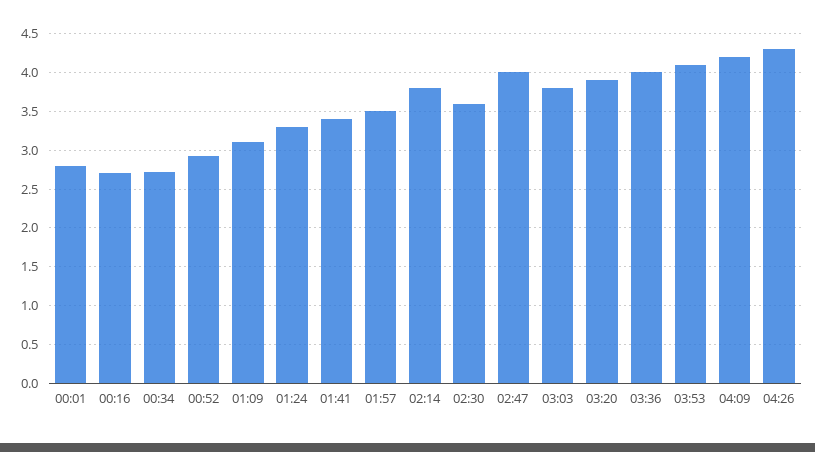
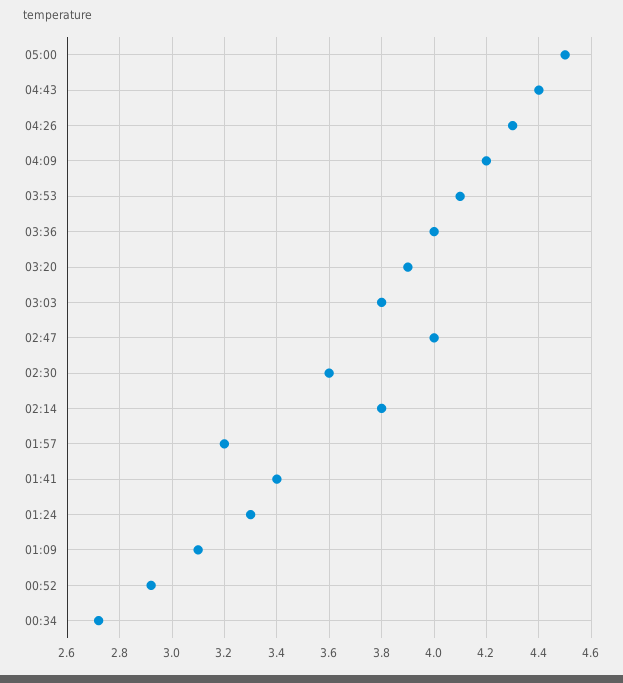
00:01: 2.8 -> none
00:16: 2.7 -> none
01:57: 3.5 -> 3.2
05:00: none -> 4.5
04:43: none -> 4.4

